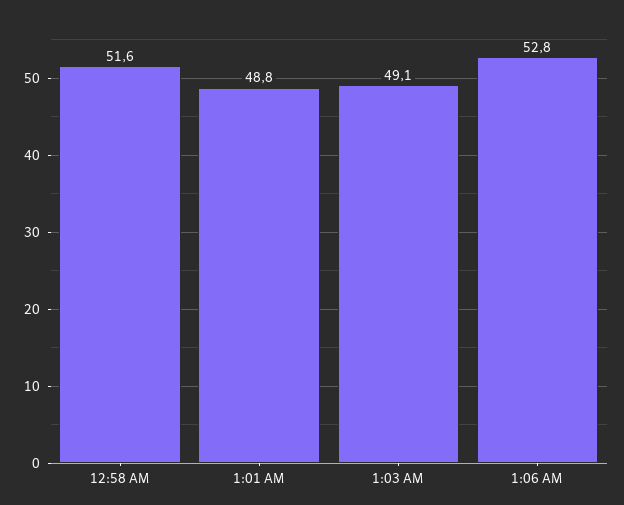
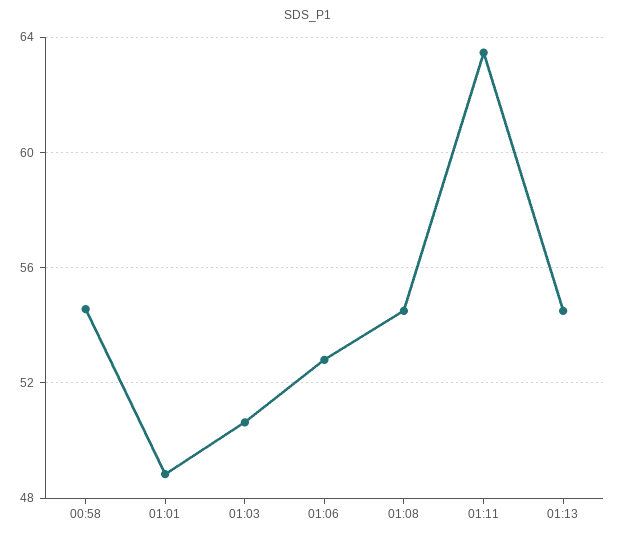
12:58 AM: 51.6 -> 54.5
1:03 AM: 49.1 -> 50.5
01:08: none -> 54.5
01:11: none -> 63.5
01:13: none -> 54.5

